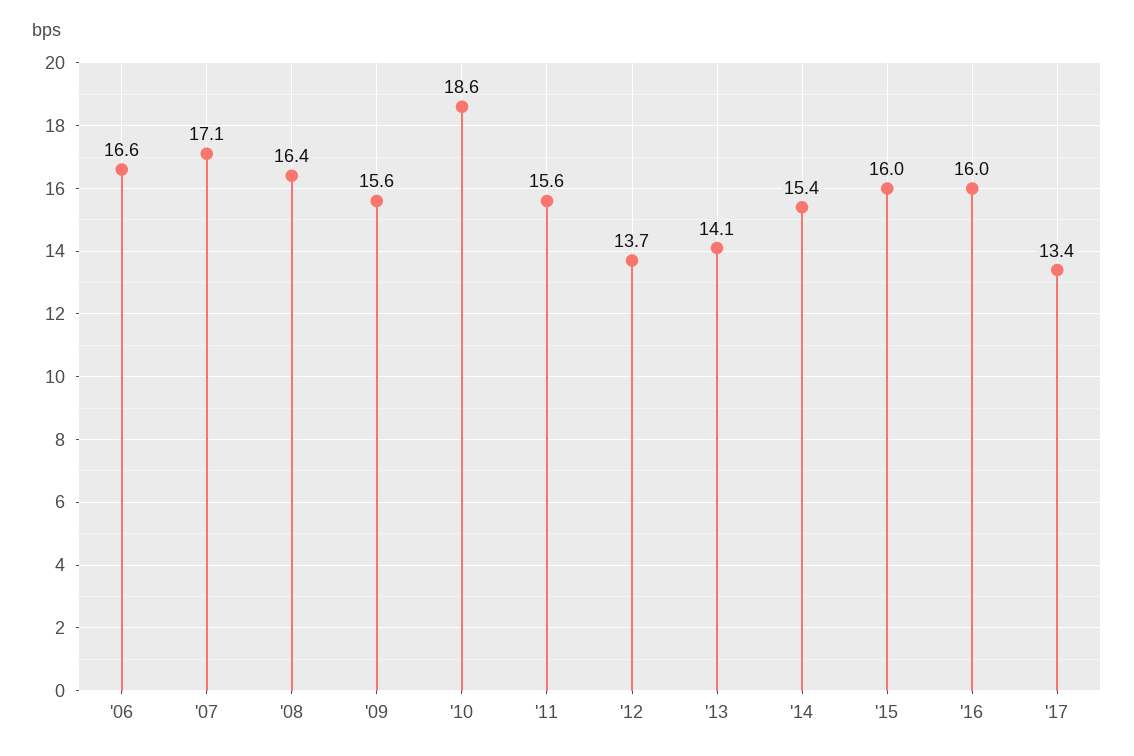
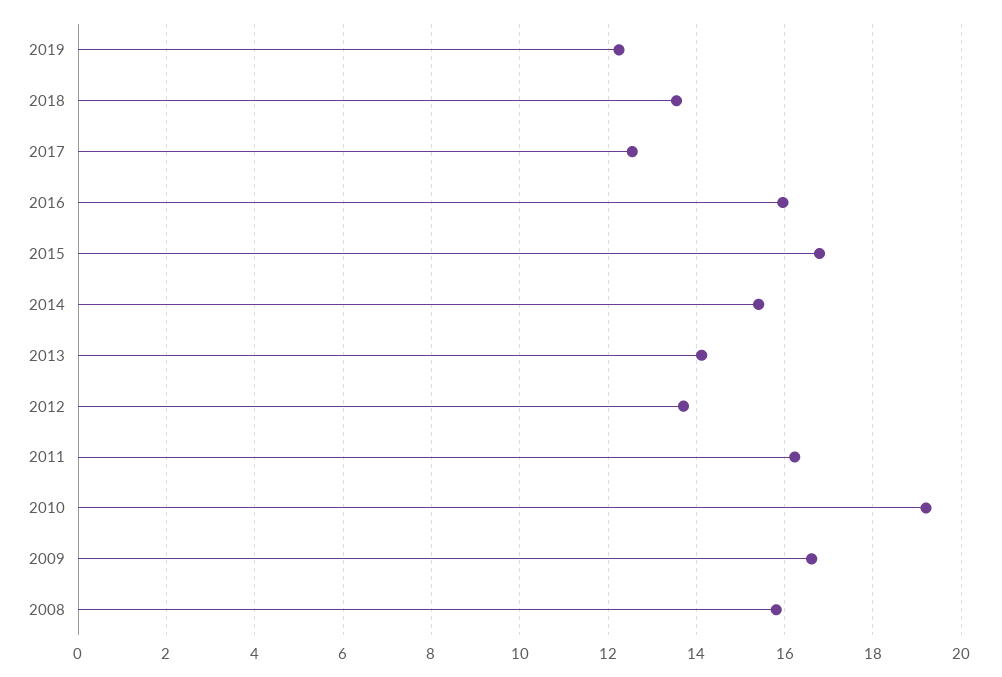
'06: 16.6 -> none
'07: 17.1 -> none
'08: 16.4 -> 15.8
'09: 15.6 -> 16.6
'10: 18.6 -> 19.2
'11: 15.6 -> 16.2
'15: 16 -> 16.8
'17: 13.4 -> 12.6
2019: none -> 12.2
2018: none -> 13.6

